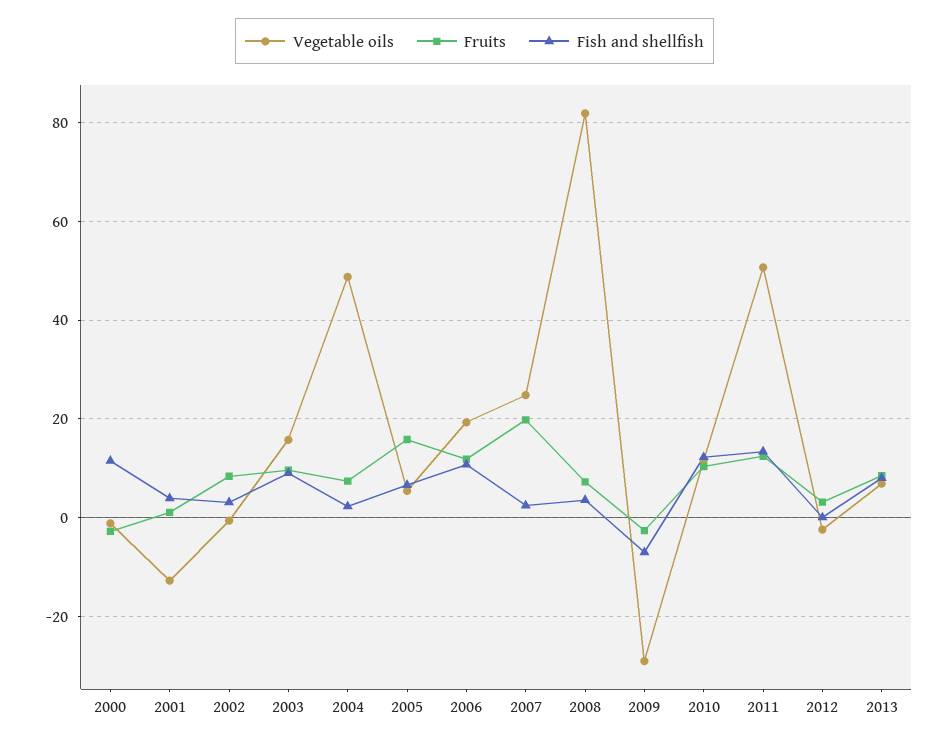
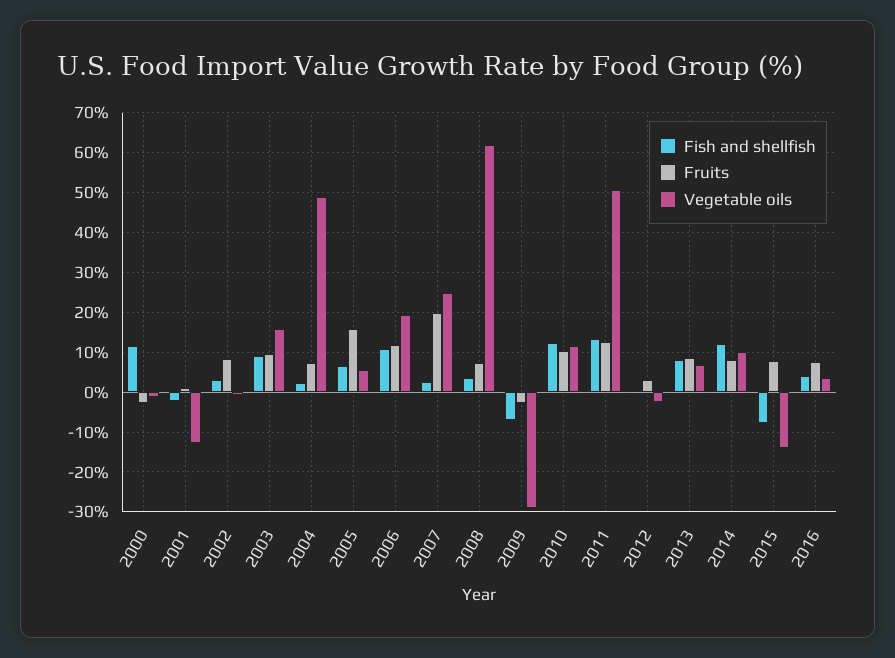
Fish and shellfish, 2001: 4 -> -2
Vegetable oils, 2008: 82 -> 62
Fish and shellfish, 2014: none -> 12
Fruits, 2014: none -> 8
Vegetable oils, 2014: none -> 10
Fish and shellfish, 2015: none -> -8
Fruits, 2015: none -> 8
Vegetable oils, 2015: none -> -14
Fish and shellfish, 2016: none -> 4
Fruits, 2016: none -> 8
Vegetable oils, 2016: none -> 4

